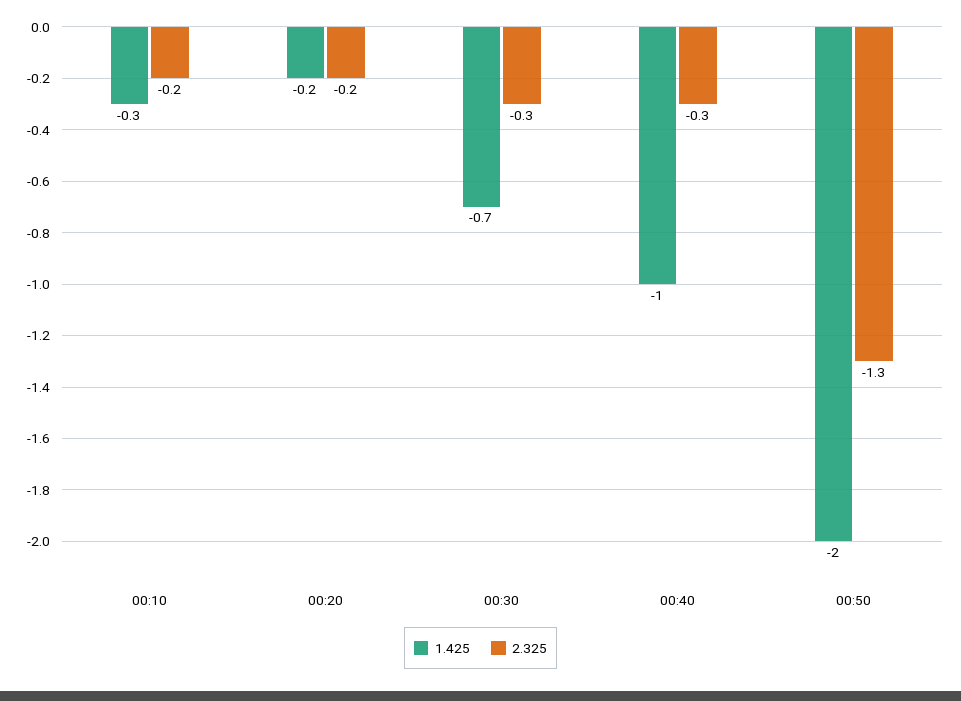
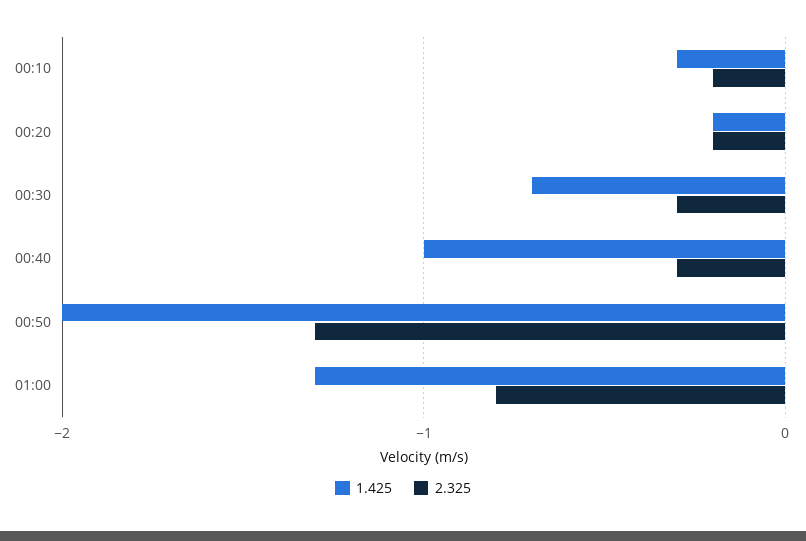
1.425, 01:00: none -> -1.3
2.325, 01:00: none -> -0.8

